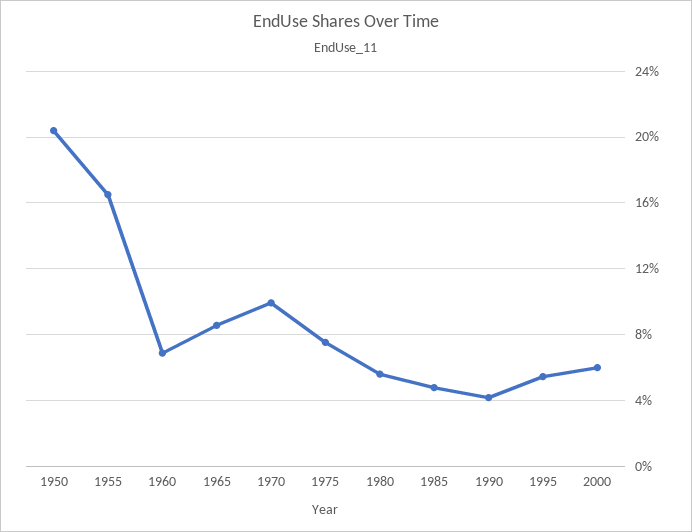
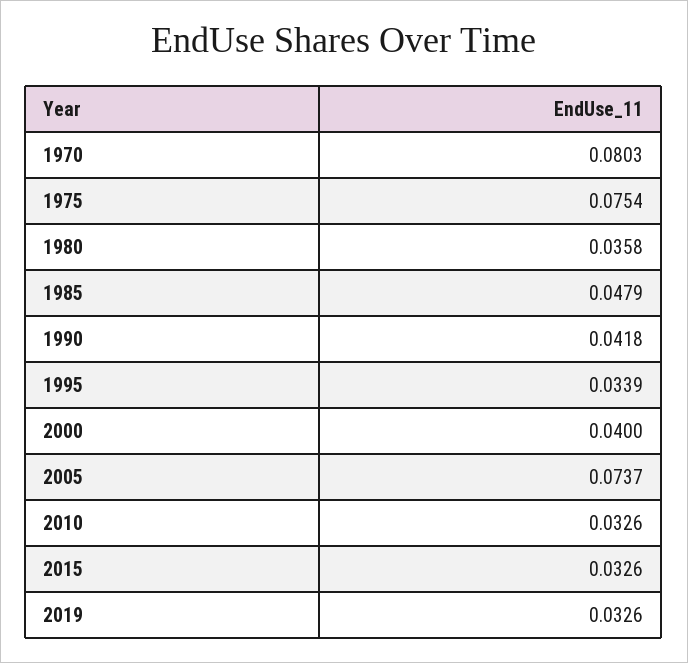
1950: 0.205 -> none
1955: 0.165 -> none
1960: 0.07 -> none
1965: 0.085 -> none
1970: 0.1 -> 0.0803
1980: 0.055 -> 0.0358
1995: 0.055 -> 0.0339
2000: 0.06 -> 0.04
2005: none -> 0.0737
2010: none -> 0.0326
2015: none -> 0.0326
2019: none -> 0.0326

